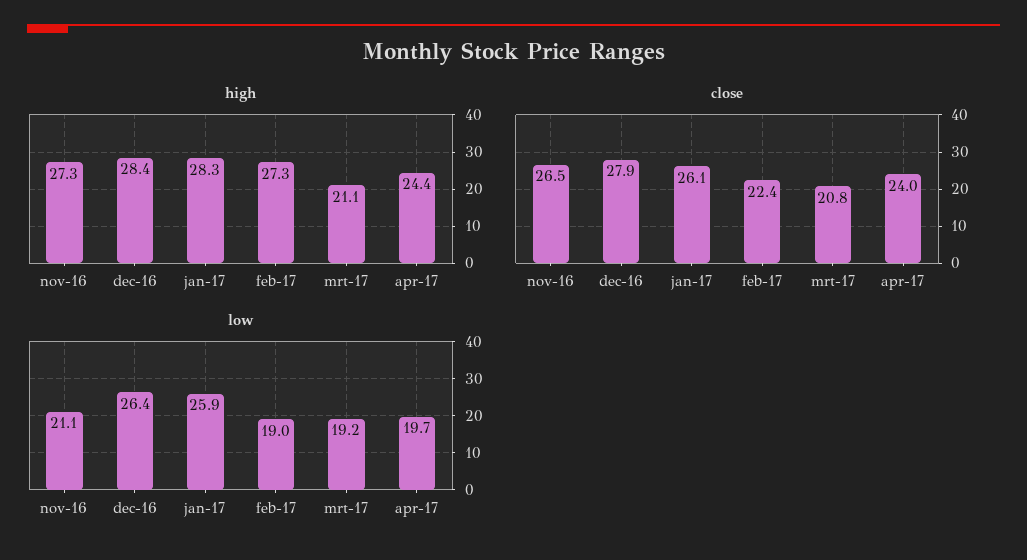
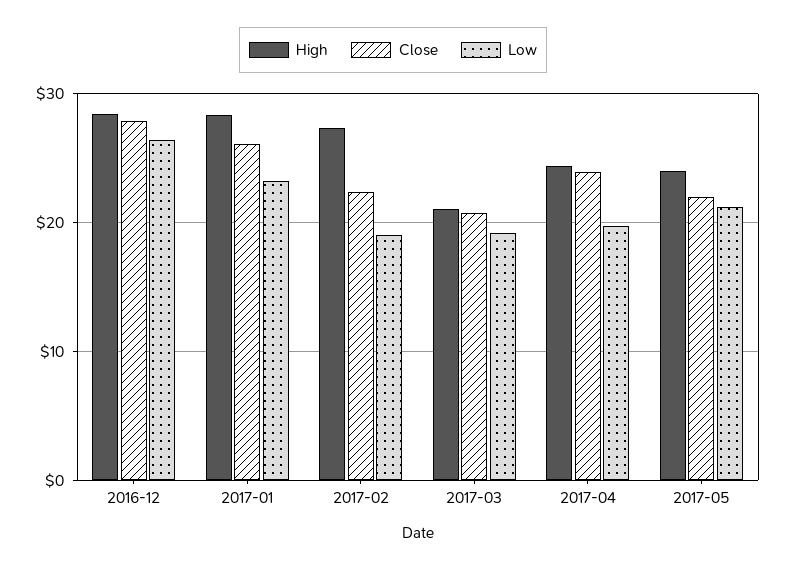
high, nov-16: 27.3 -> none
close, nov-16: 26.5 -> none
low, nov-16: 21.1 -> none
low, jan-17: 25.9 -> 23
high, 2017-05: none -> 24
close, 2017-05: none -> 22
low, 2017-05: none -> 21

